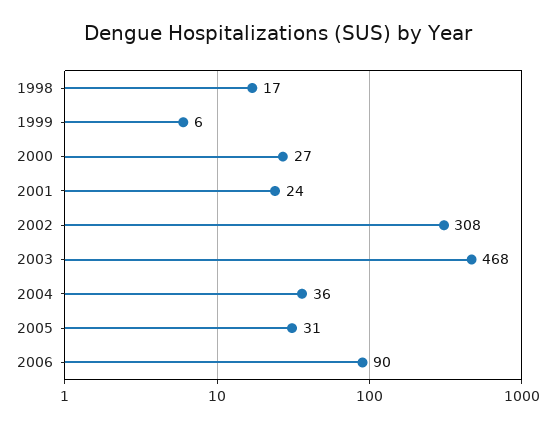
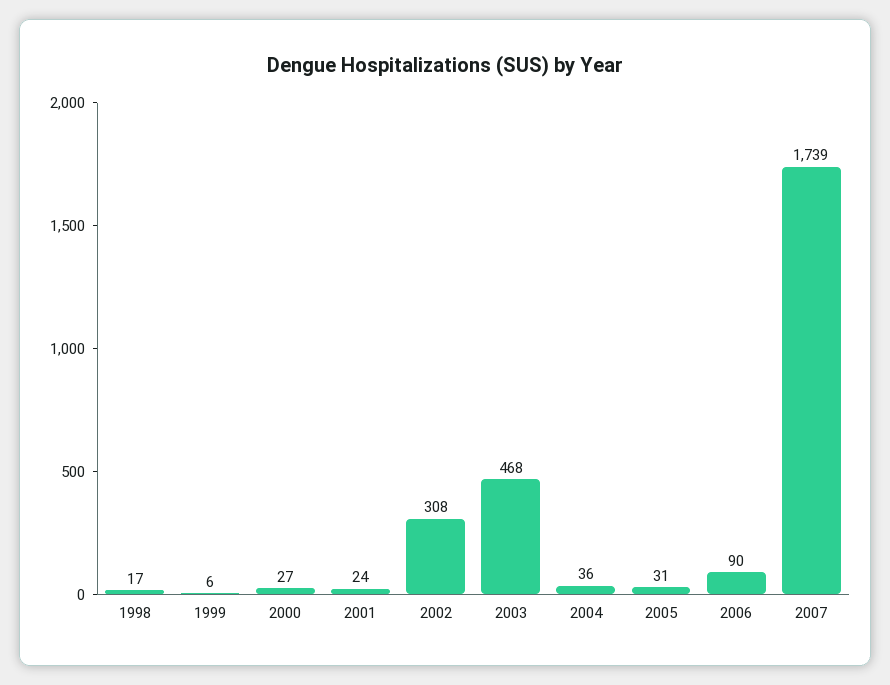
2007: none -> 1739

